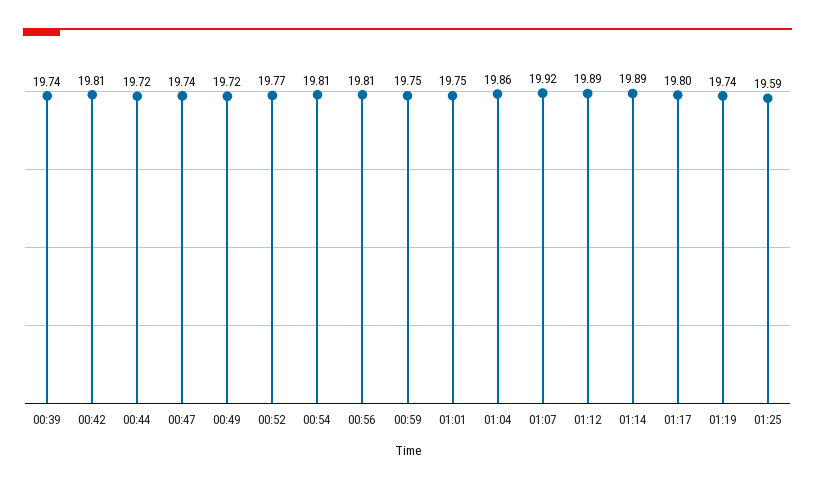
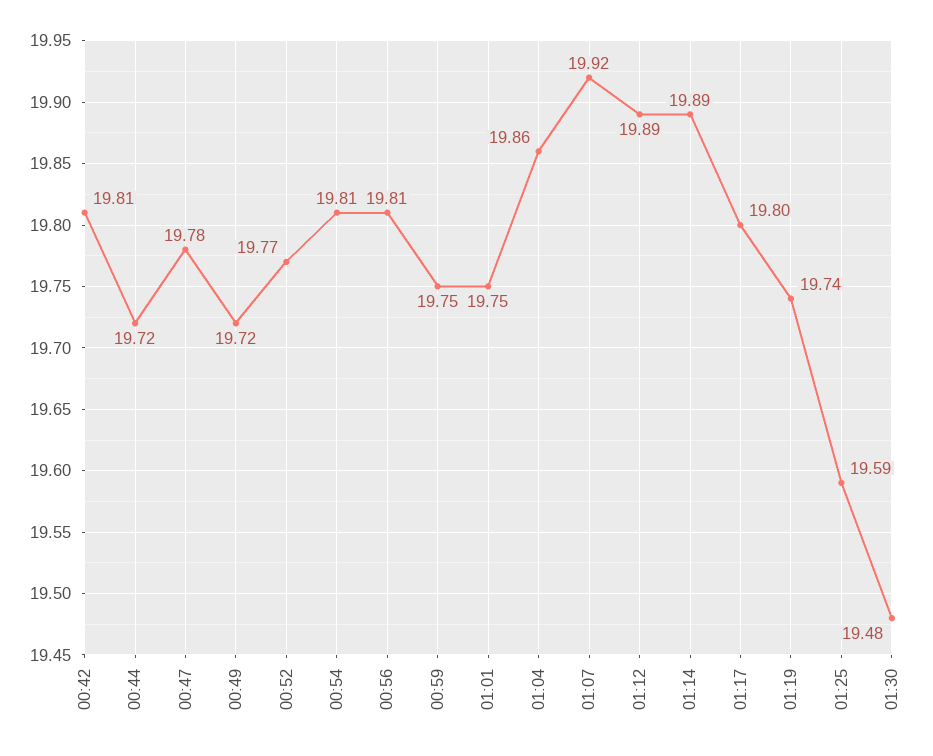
00:39: 19.74 -> none
00:47: 19.74 -> 19.78
01:30: none -> 19.48

